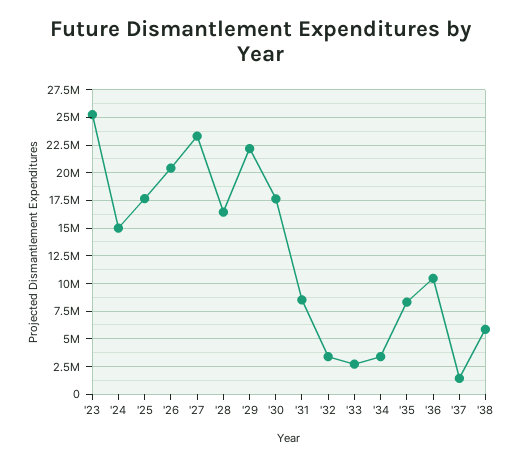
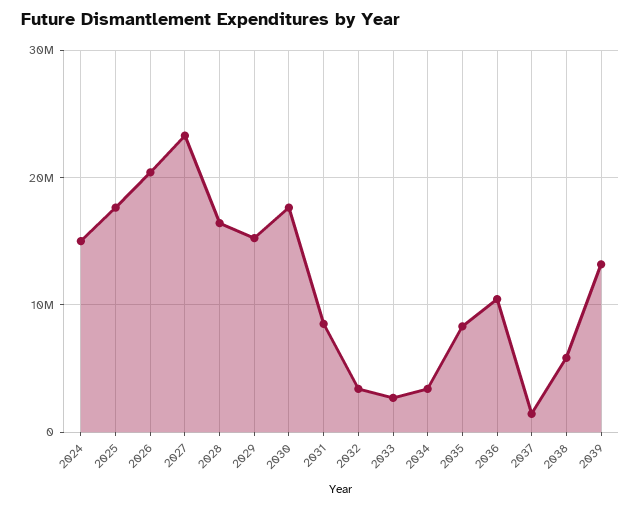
'23: 25000000 -> none
'29: 22500000 -> 15000000
2039: none -> 13000000

